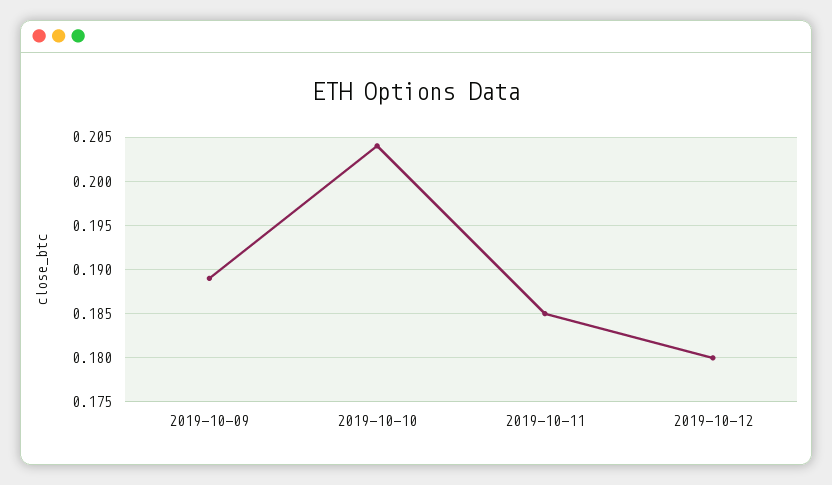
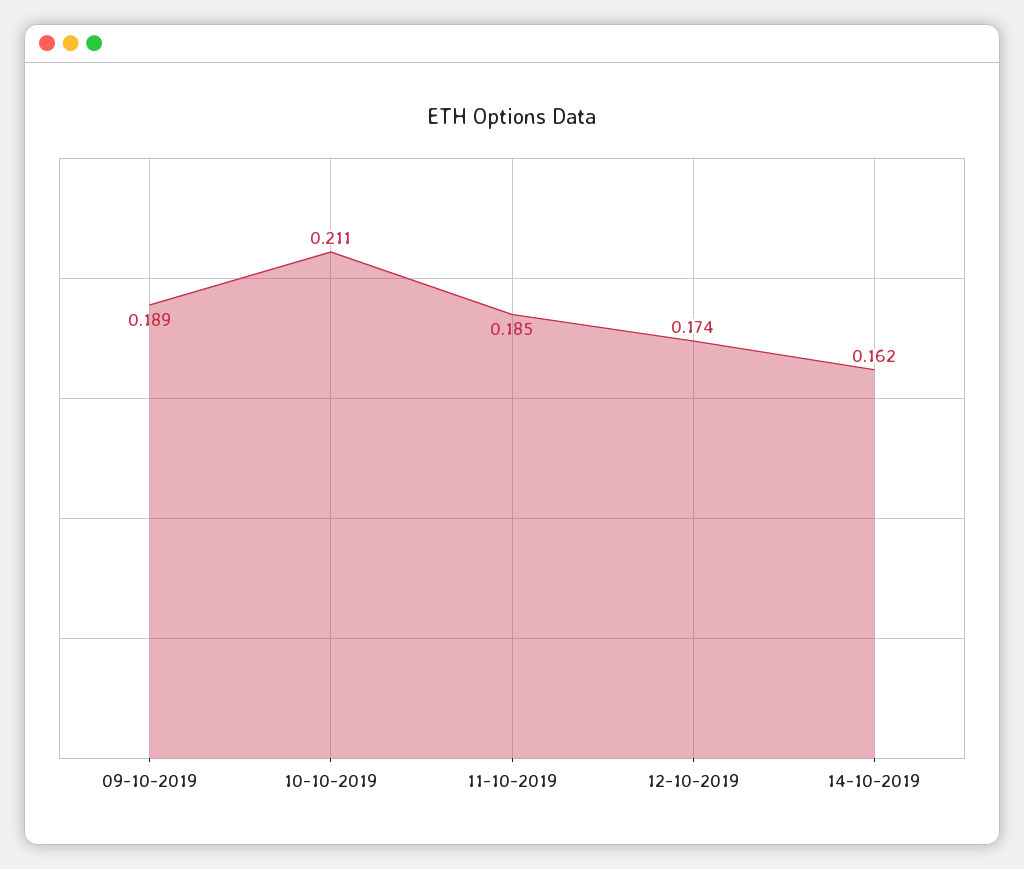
2019-10-10: 0.204 -> 0.211
2019-10-12: 0.18 -> 0.174
14-10-2019: none -> 0.162

